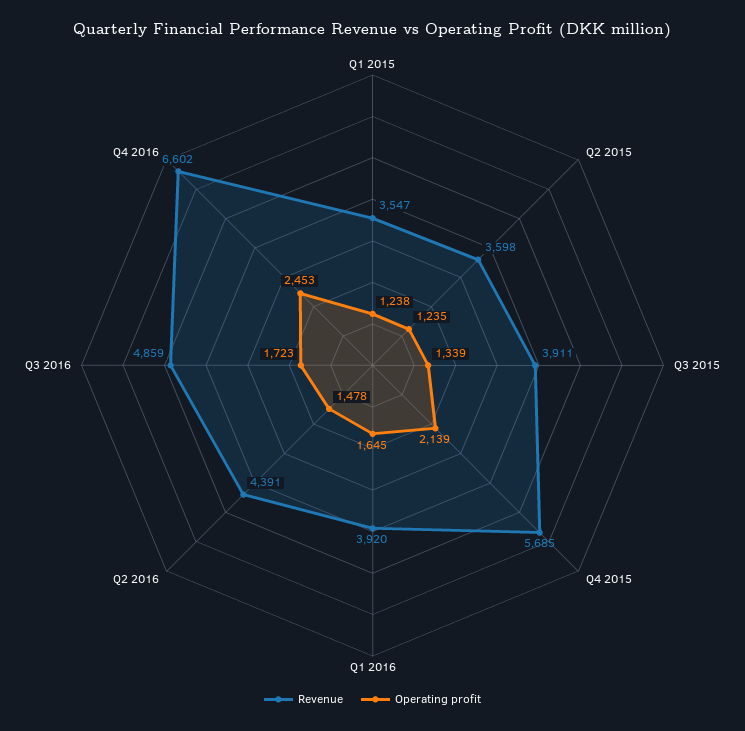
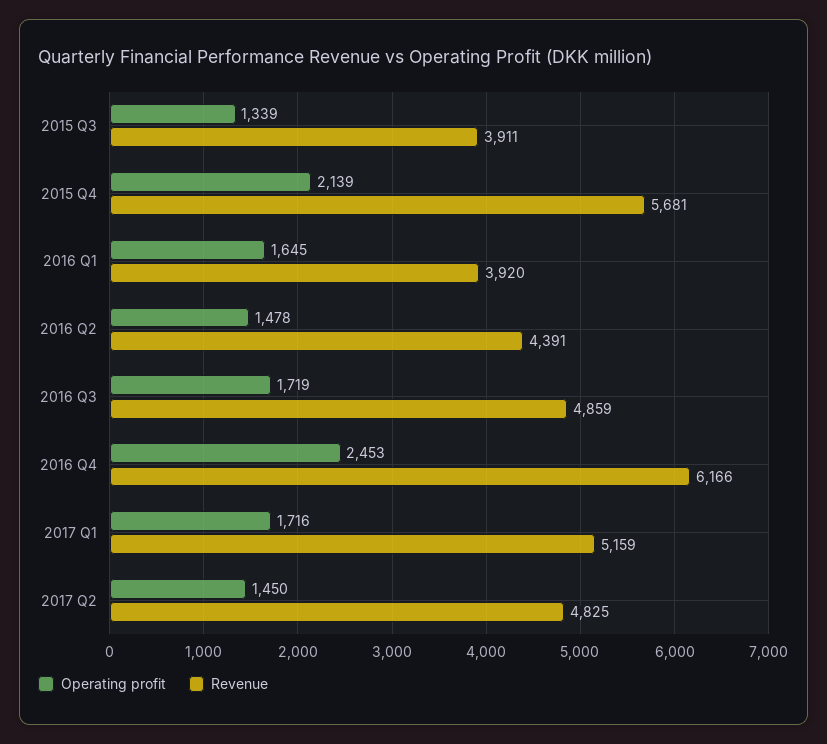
Revenue, Q1 2015: 3547 -> none
Operating profit, Q1 2015: 1238 -> none
Revenue, Q2 2015: 3598 -> none
Operating profit, Q2 2015: 1235 -> none
Revenue, Q4 2015: 5685 -> 5681
Operating profit, Q3 2016: 1723 -> 1719
Revenue, Q4 2016: 6602 -> 6166
Operating profit, 2017 Q1: none -> 1716
Revenue, 2017 Q1: none -> 5159
Operating profit, 2017 Q2: none -> 1450
Revenue, 2017 Q2: none -> 4825

